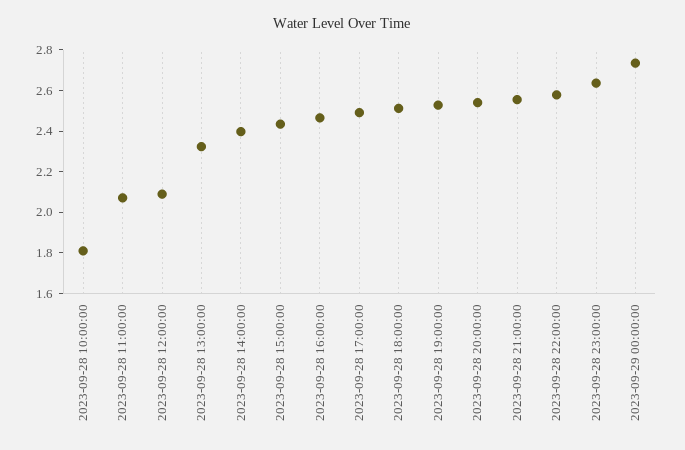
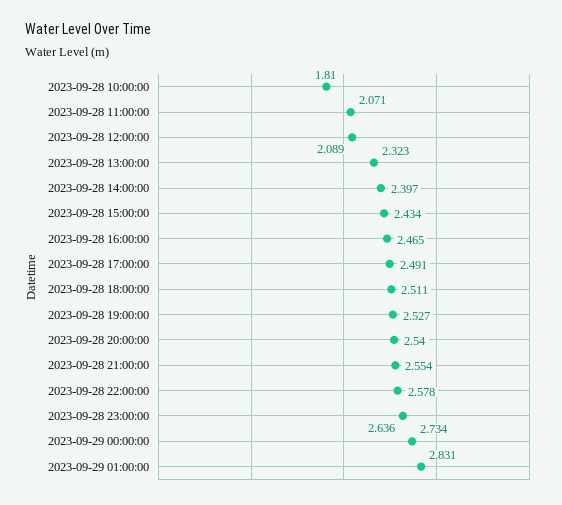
2023-09-29 01:00:00: none -> 2.831

